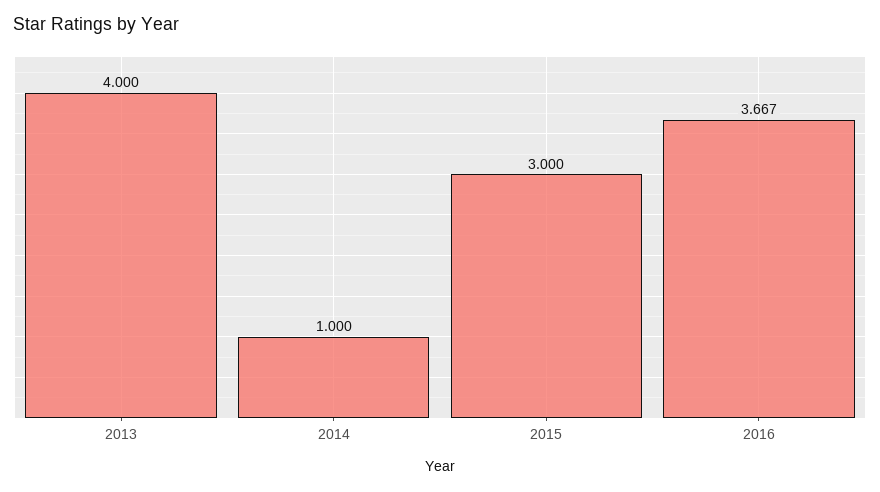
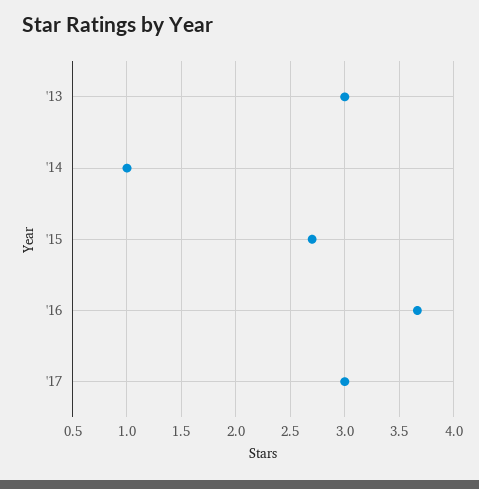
2013: 4 -> 3
2015: 3 -> 2.7
'17: none -> 3

